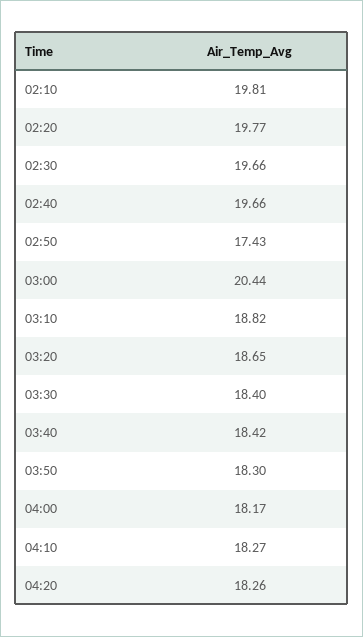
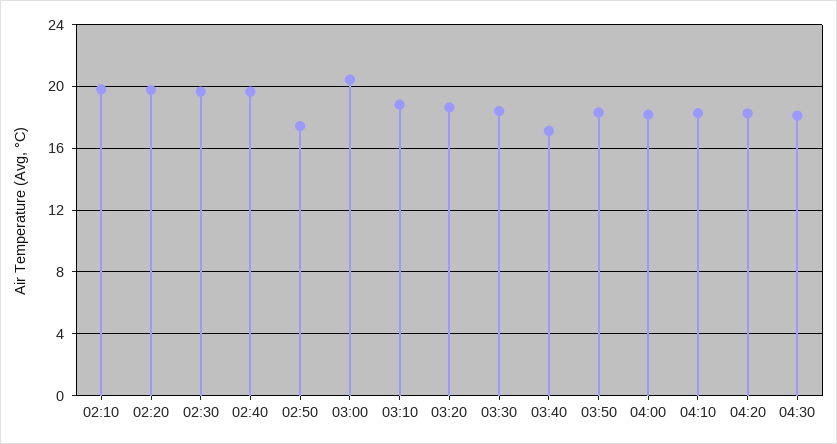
03:40: 18.42 -> 17
04:30: none -> 18

